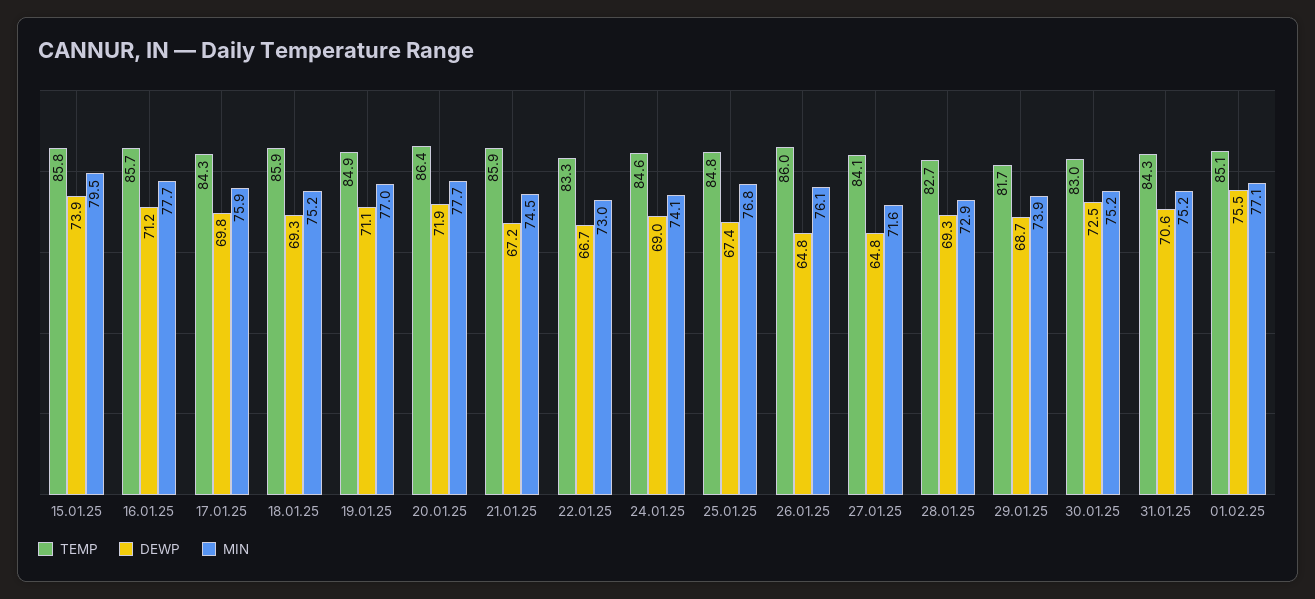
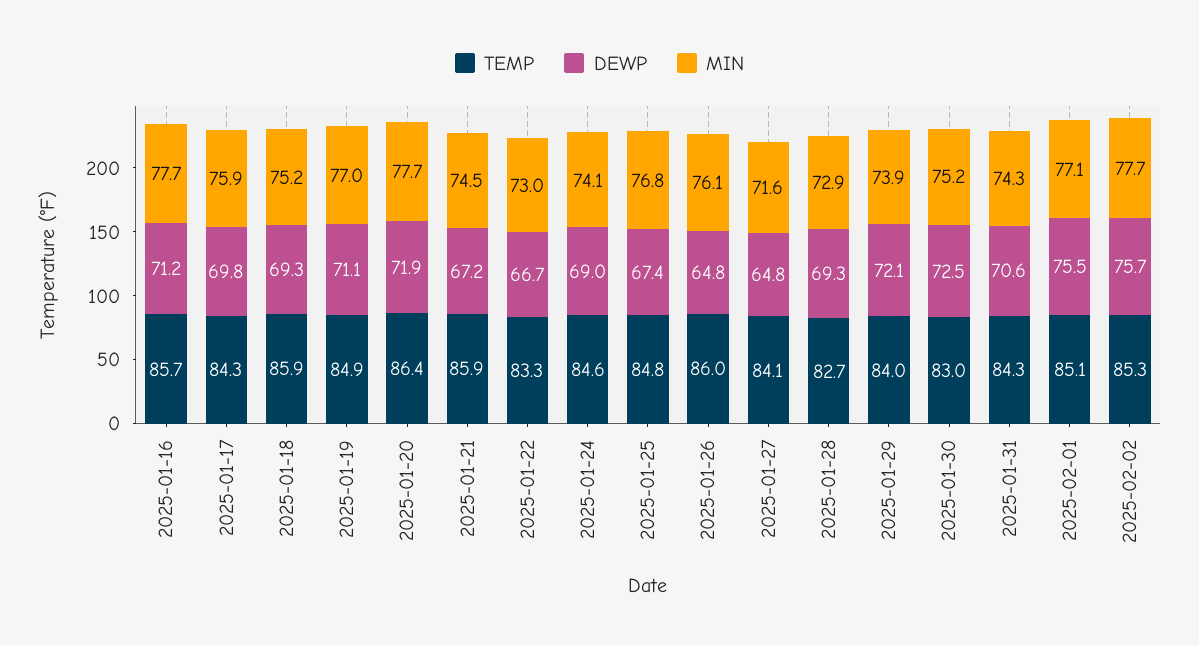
TEMP, 15.01.25: 85.8 -> none
DEWP, 15.01.25: 73.9 -> none
MIN, 15.01.25: 79.5 -> none
TEMP, 29.01.25: 81.7 -> 84
DEWP, 29.01.25: 68.7 -> 72.1
MIN, 31.01.25: 75.2 -> 74.3
TEMP, 2025-02-02: none -> 85.3
DEWP, 2025-02-02: none -> 75.7
MIN, 2025-02-02: none -> 77.7

